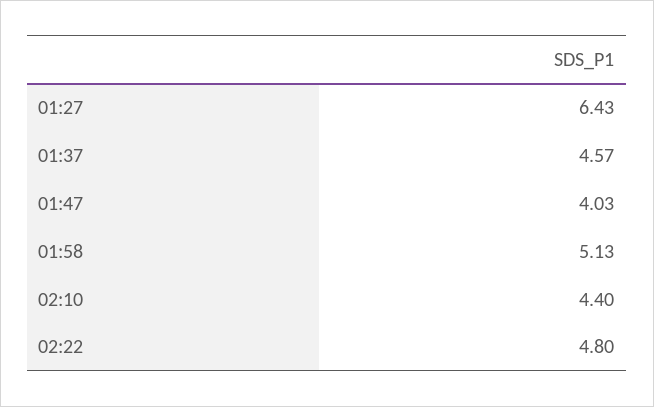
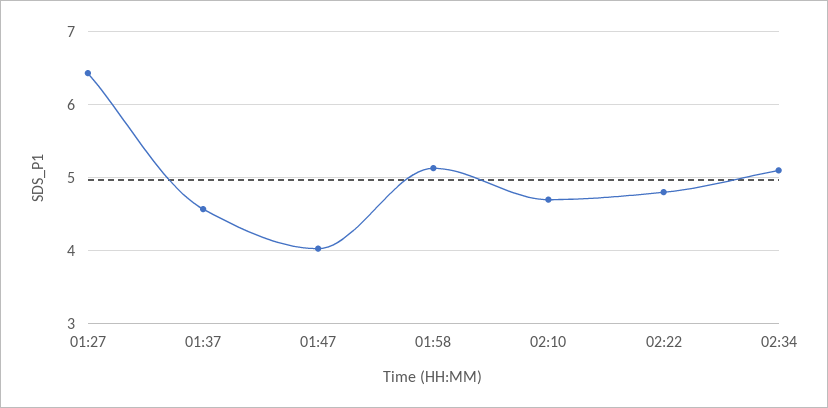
02:10: 4.4 -> 4.7
02:34: none -> 5.1

